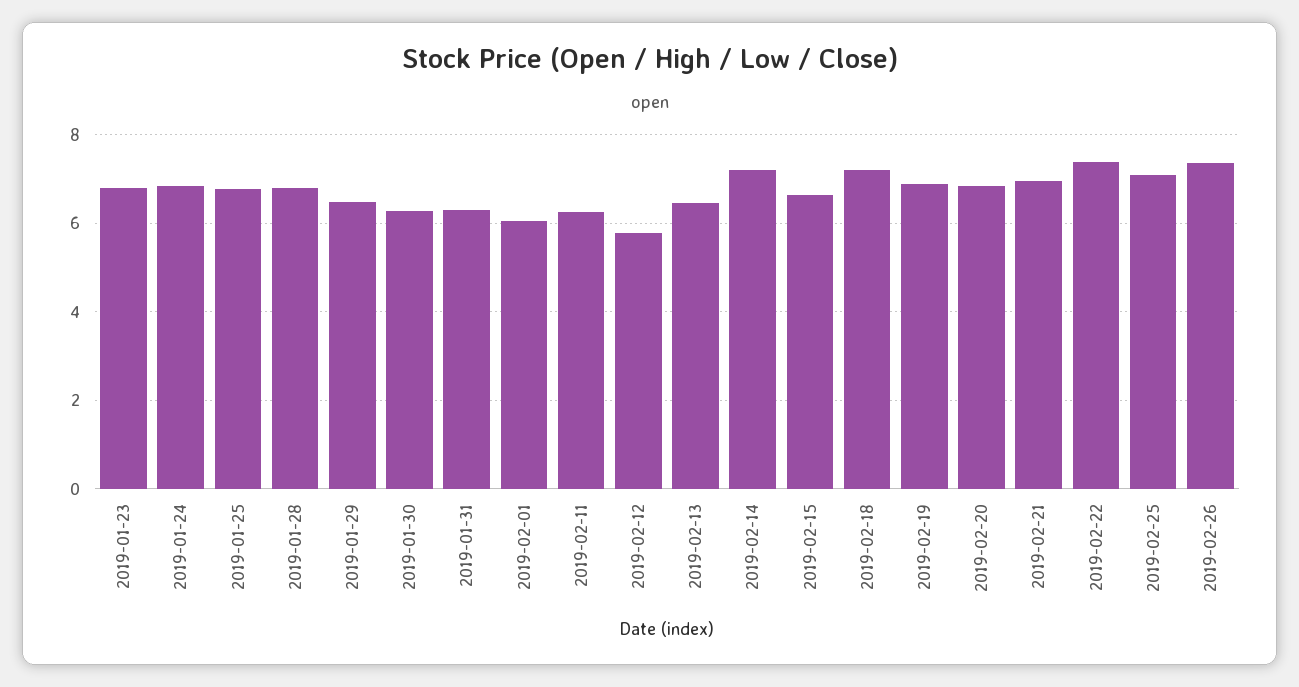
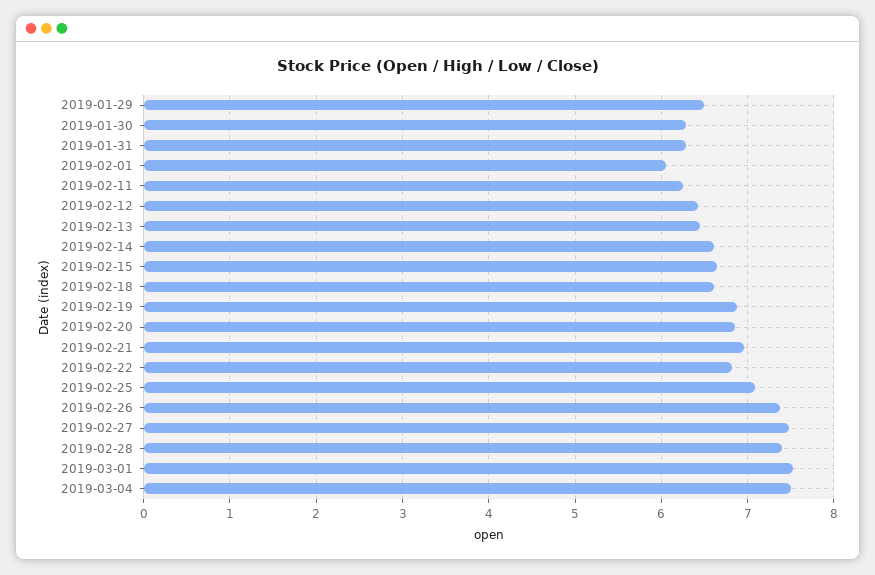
2019-01-23: 6.8 -> none
2019-01-24: 6.8 -> none
2019-01-25: 6.8 -> none
2019-01-28: 6.8 -> none
2019-02-12: 5.8 -> 6.4
2019-02-14: 7.2 -> 6.6
2019-02-18: 7.2 -> 6.6
2019-02-22: 7.4 -> 6.8
2019-02-27: none -> 7.5
2019-02-28: none -> 7.4
2019-03-01: none -> 7.5
2019-03-04: none -> 7.5

